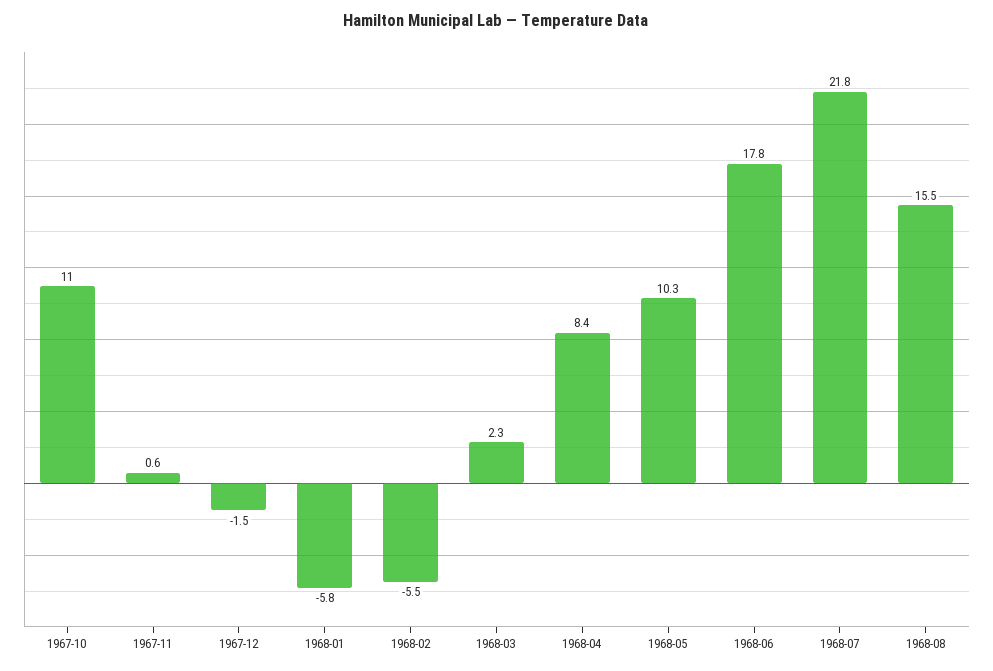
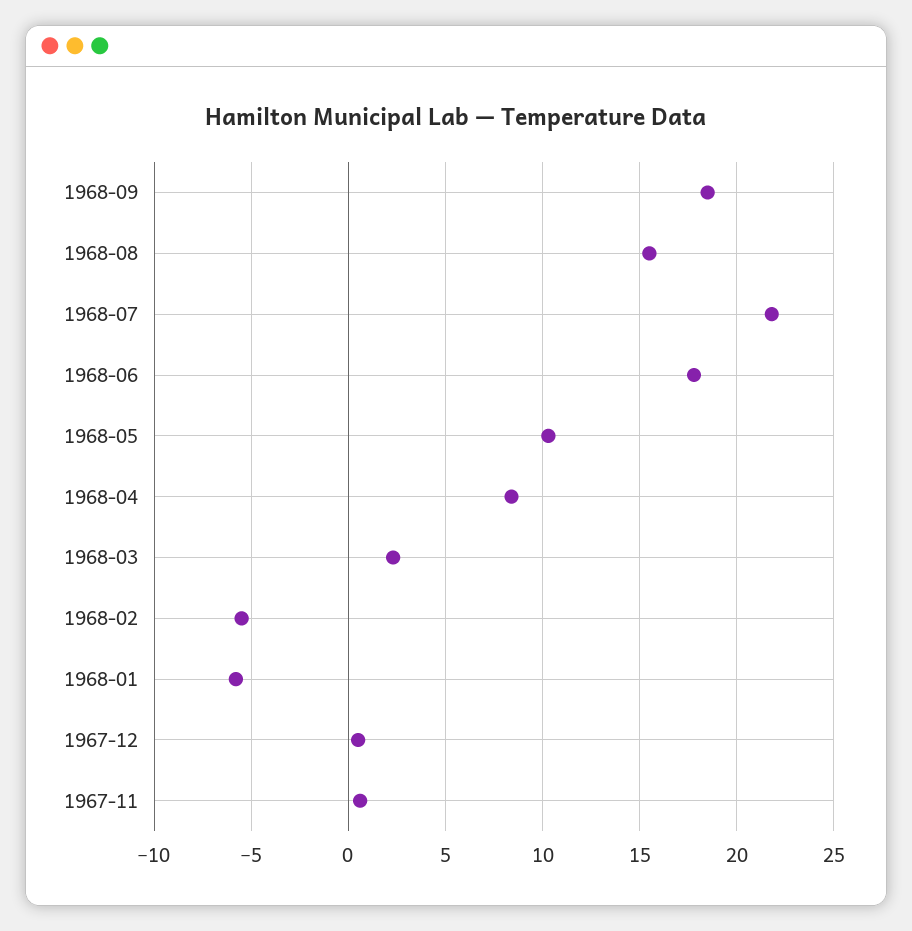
1967-10: 11 -> none
1967-12: -1.5 -> 0.5
1968-09: none -> 18.5

